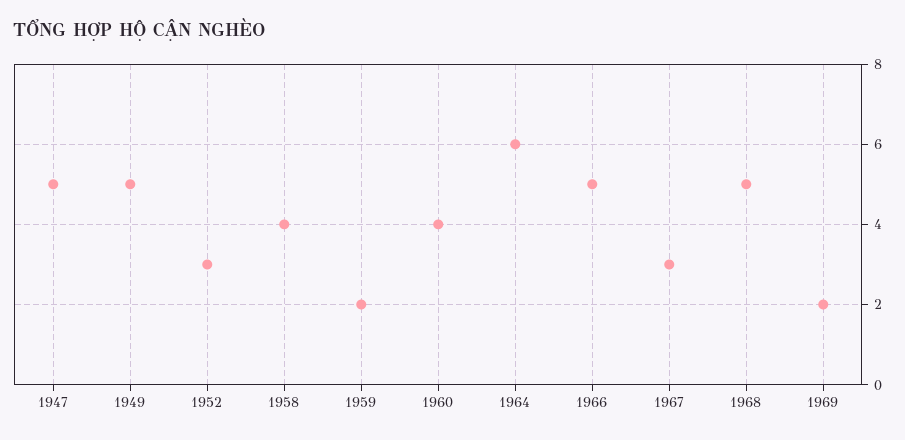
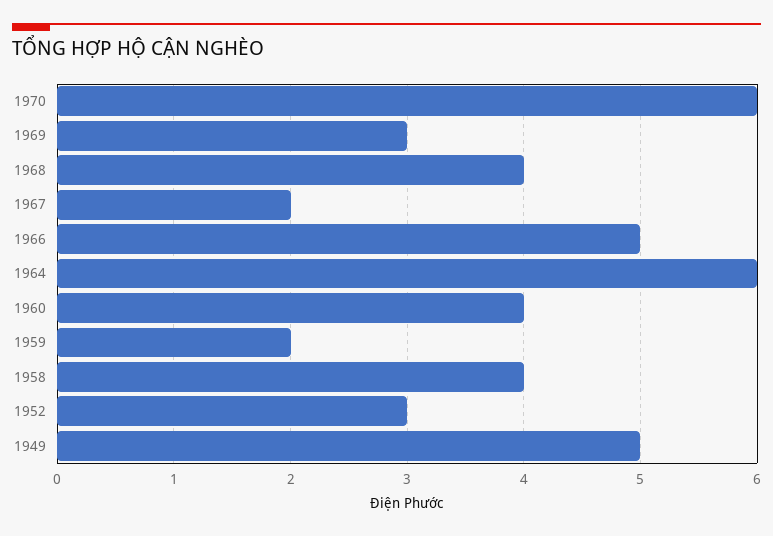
1947: 5 -> none
1967: 3 -> 2
1968: 5 -> 4
1969: 2 -> 3
1970: none -> 6

